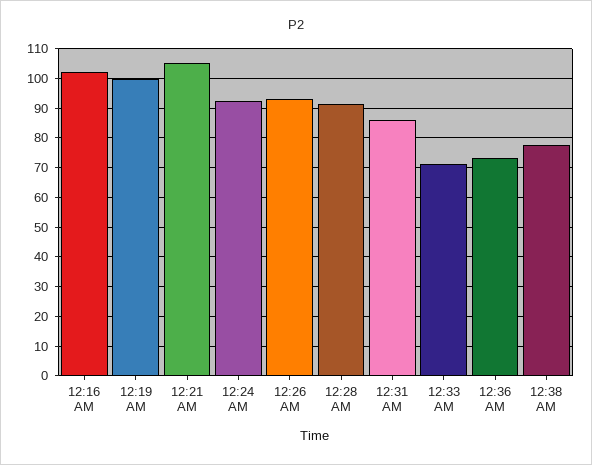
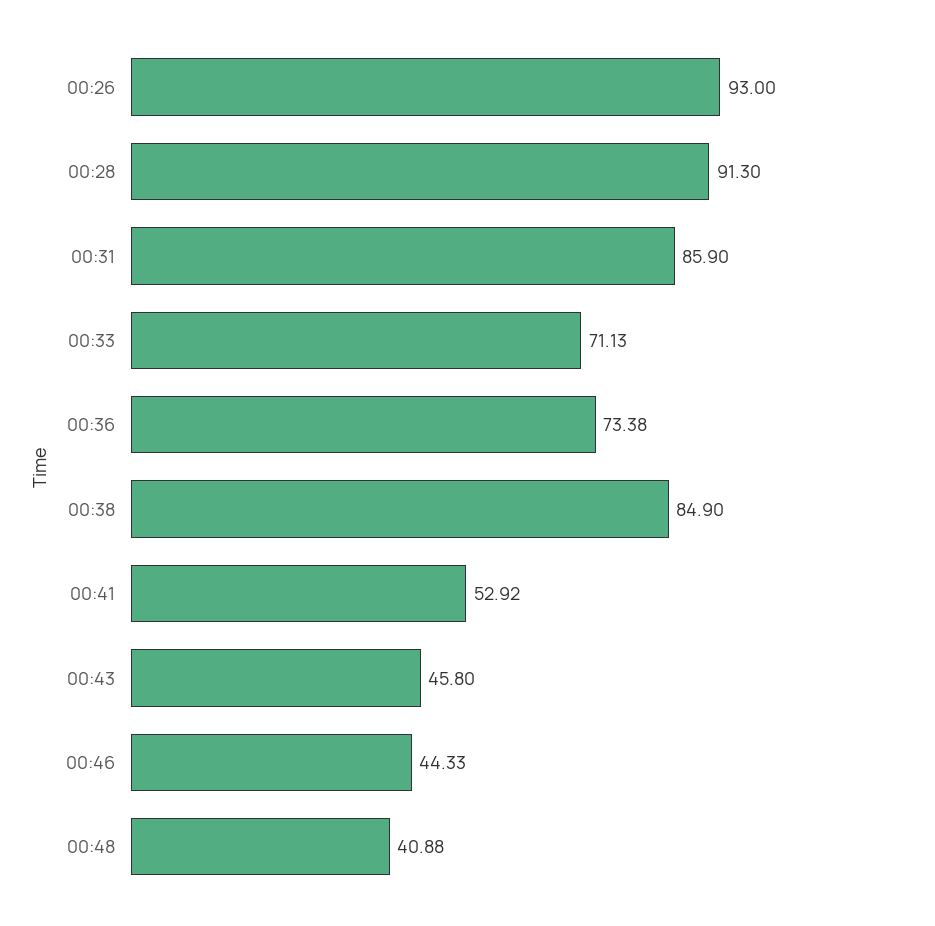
12:16 AM: 102.5 -> none
12:19 AM: 100 -> none
12:21 AM: 105 -> none
12:24 AM: 92.5 -> none
12:38 AM: 77.5 -> 84.9
00:41: none -> 52.92
00:43: none -> 45.8
00:46: none -> 44.33
00:48: none -> 40.88

